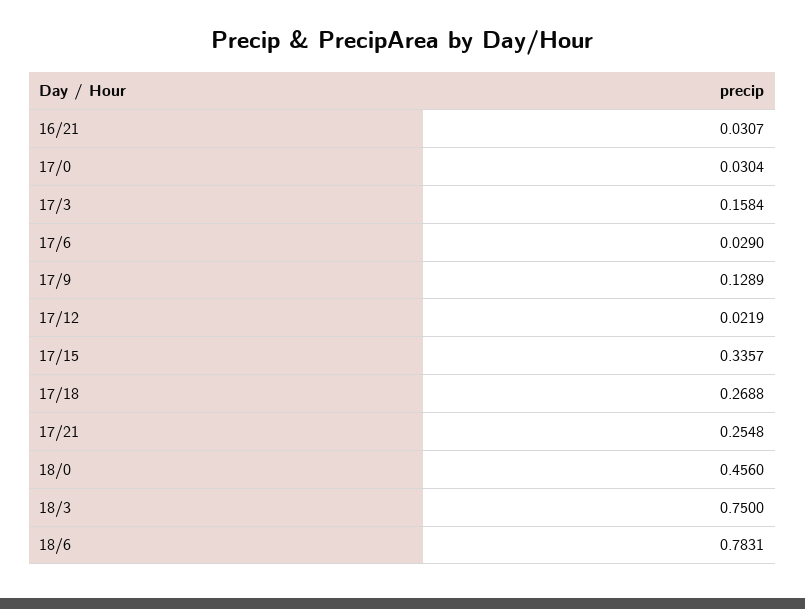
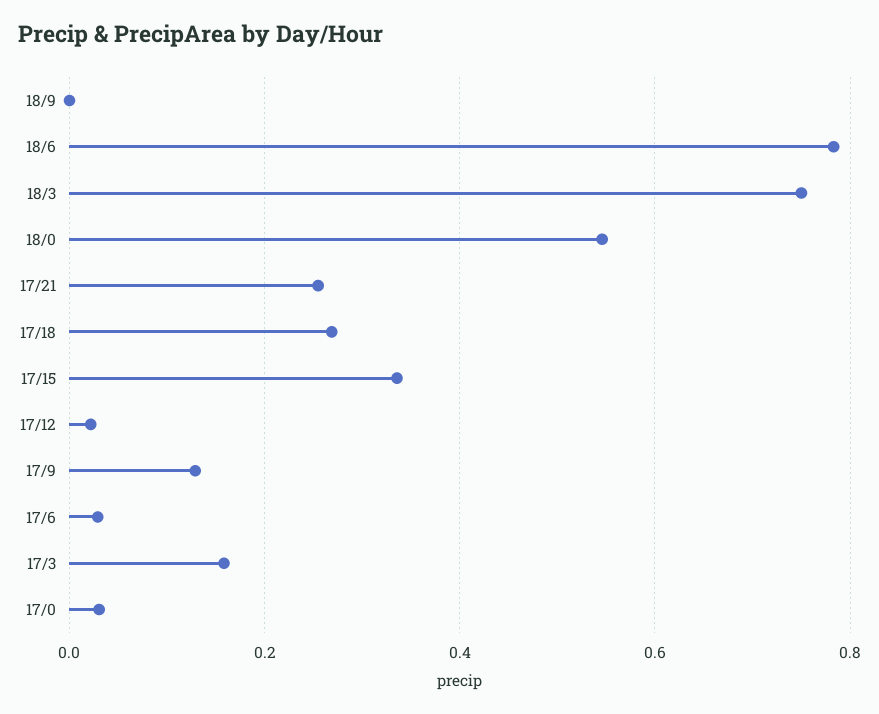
16/21: 0.0307 -> none
18/0: 0.456 -> 0.54
18/9: none -> 0

